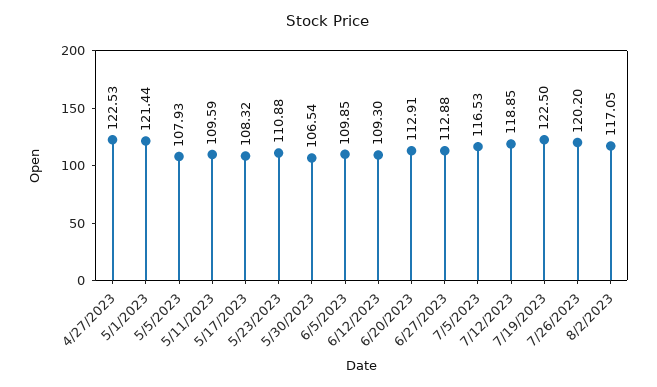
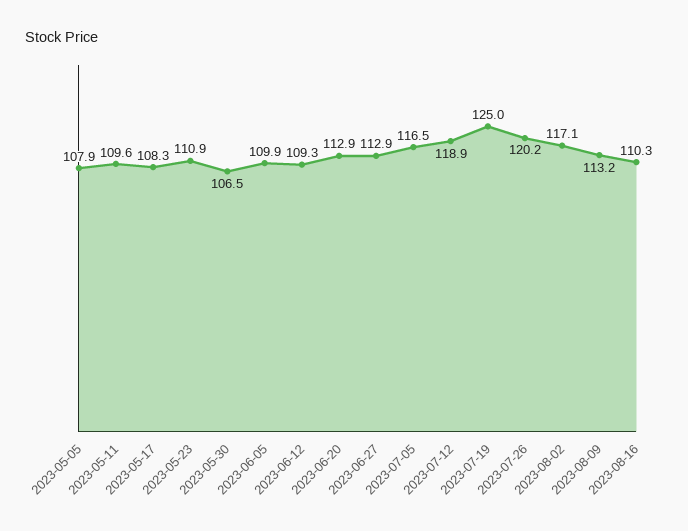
4/27/2023: 122.53 -> none
5/1/2023: 121.44 -> none
7/19/2023: 122.5 -> 125
2023-08-09: none -> 113.2
2023-08-16: none -> 110.3

